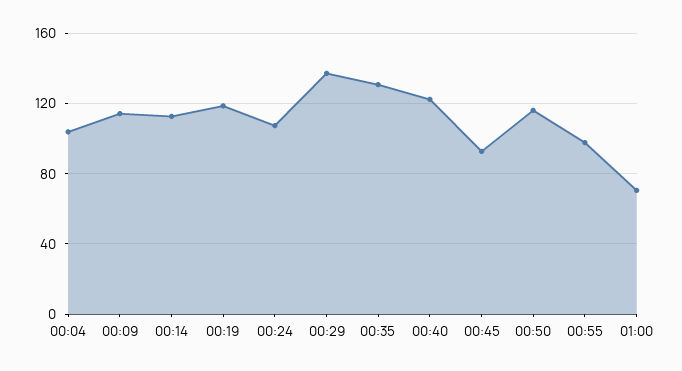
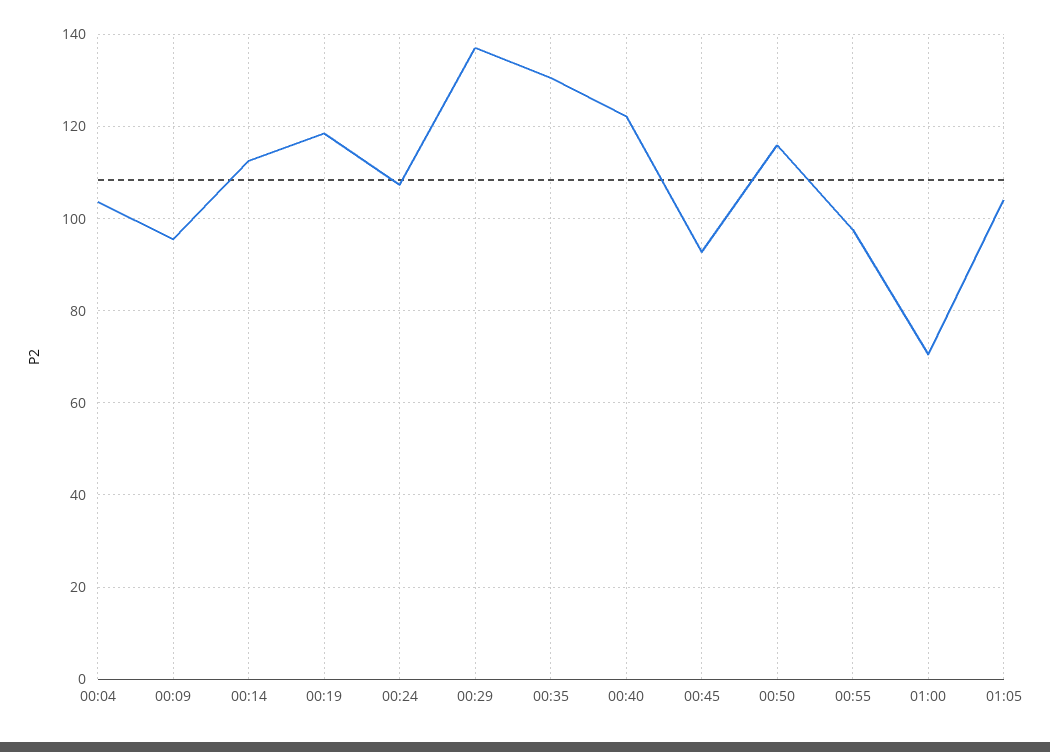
00:09: 115 -> 96
01:05: none -> 104

